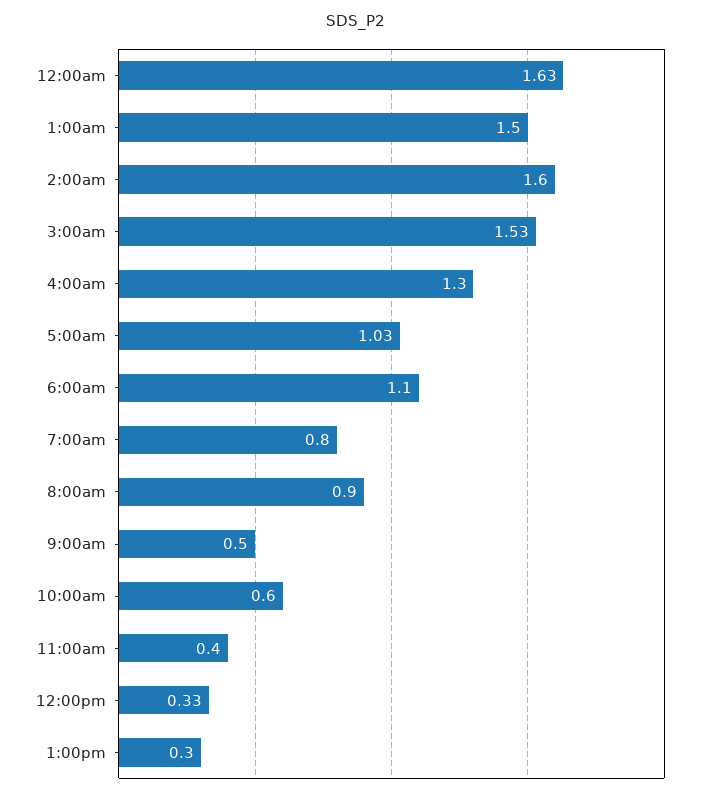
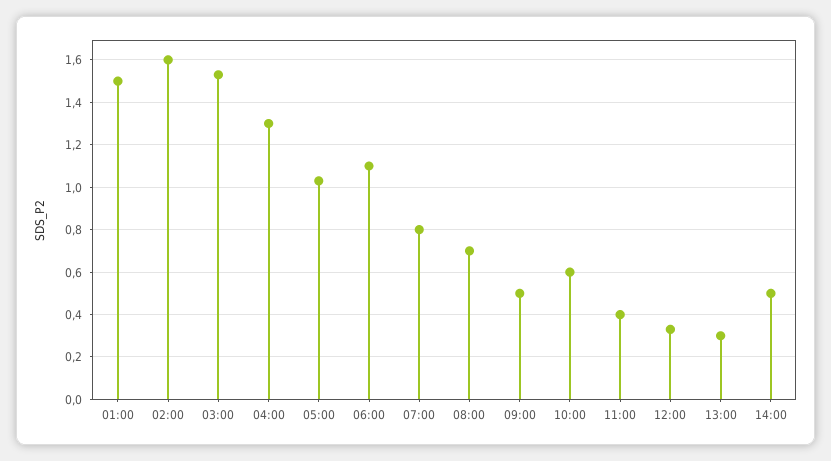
12:00am: 1.63 -> none
8:00am: 0.9 -> 0.7
14:00: none -> 0.5

